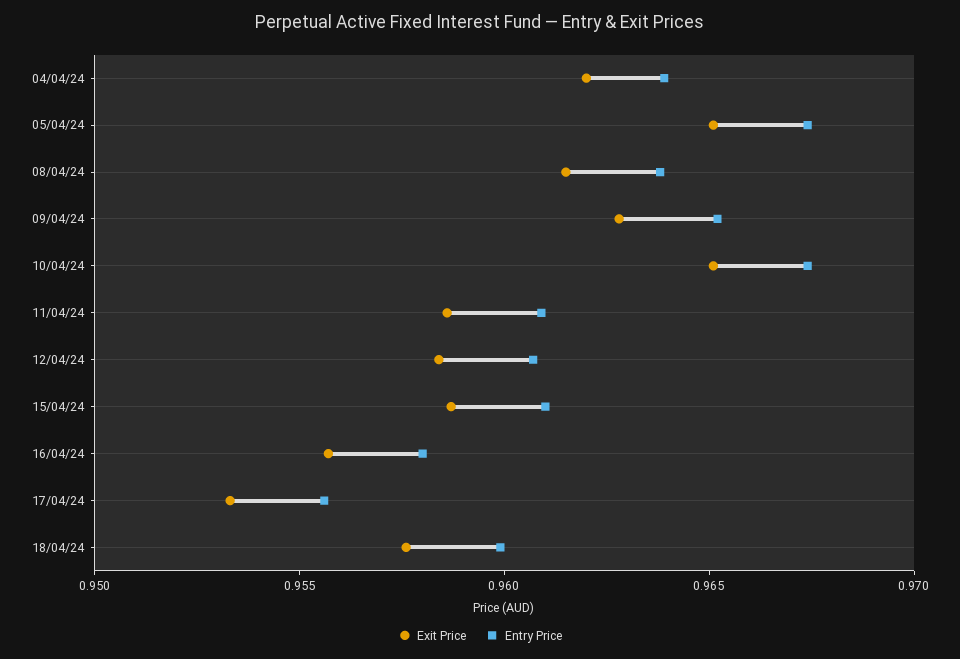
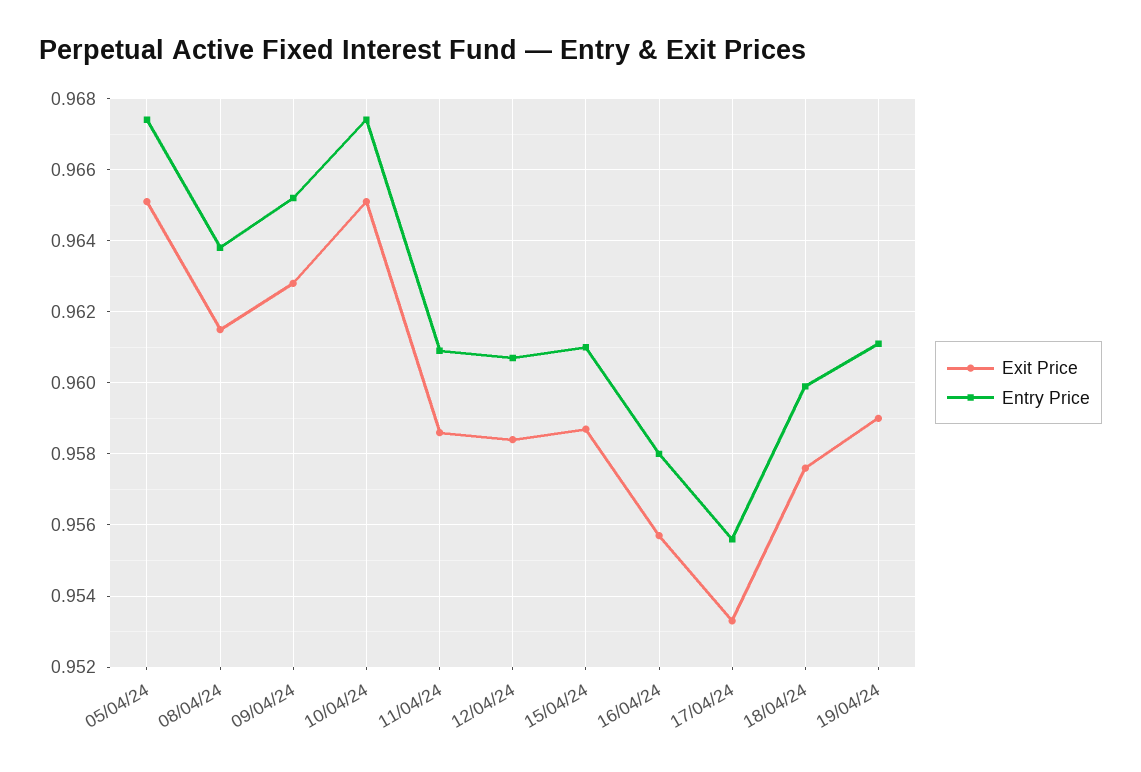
Exit Price, 04/04/24: 0.962 -> none
Entry Price, 04/04/24: 0.964 -> none
Exit Price, 19/04/24: none -> 0.959
Entry Price, 19/04/24: none -> 0.961

